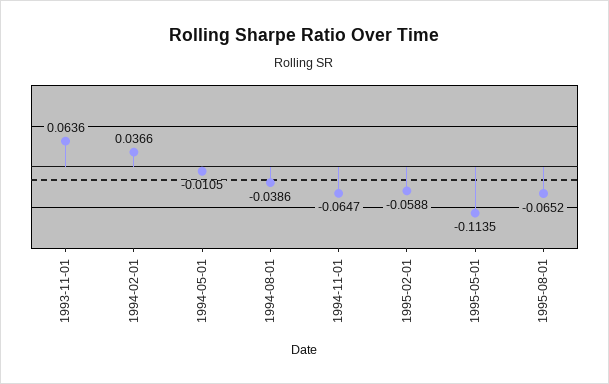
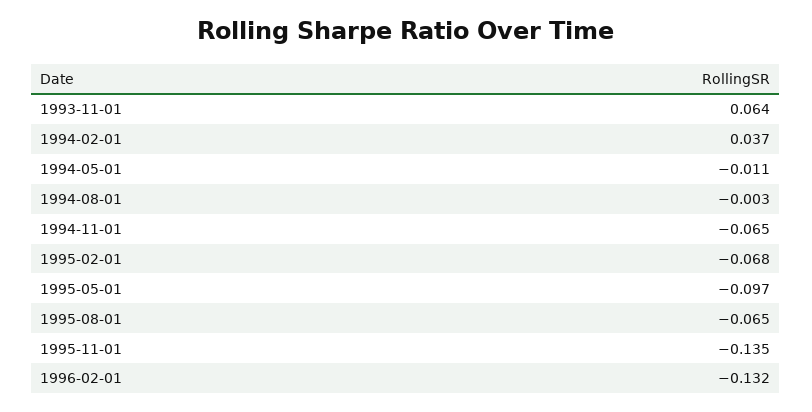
1994-08-01: -0.0386 -> -0.003
1995-02-01: -0.0588 -> -0.068
1995-05-01: -0.1135 -> -0.097
1995-11-01: none -> -0.135
1996-02-01: none -> -0.132

